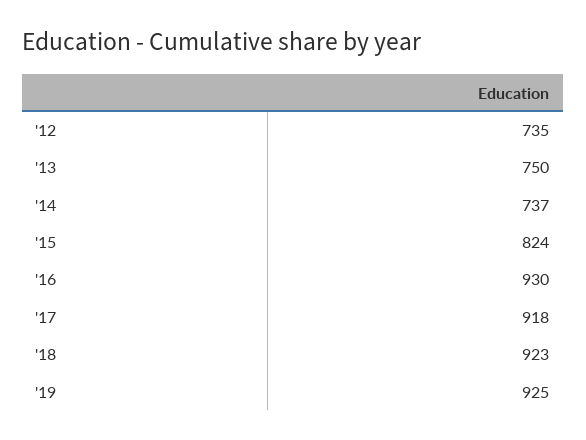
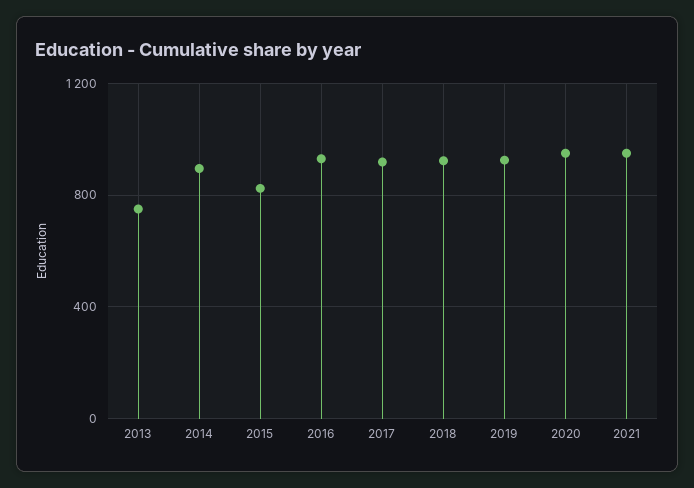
'12: 735 -> none
'14: 737 -> 900
2020: none -> 950
2021: none -> 950

